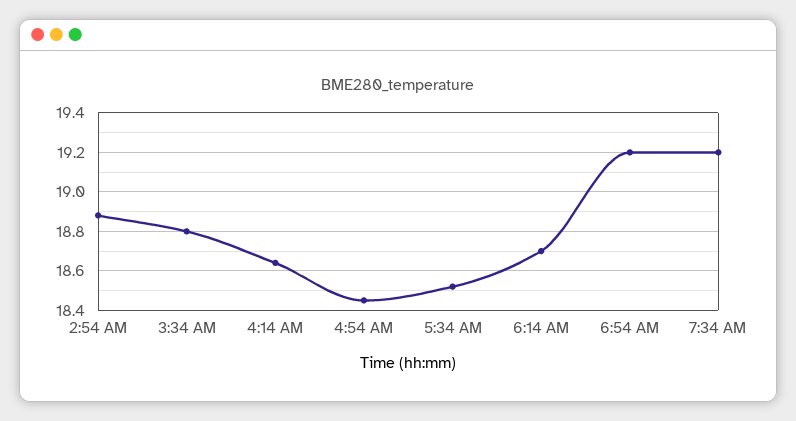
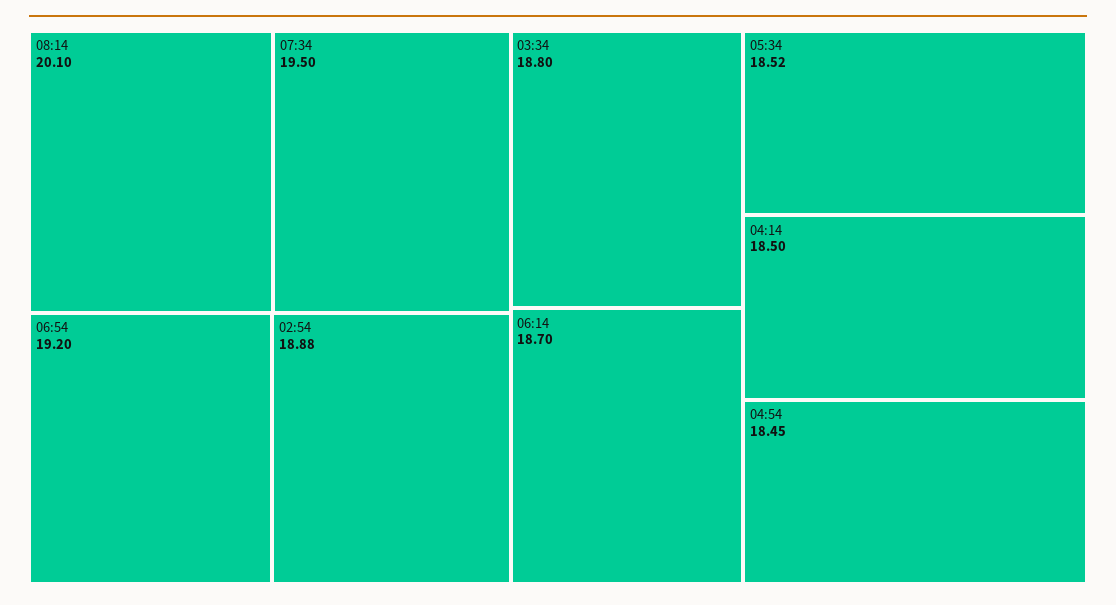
4:14 AM: 18.65 -> 18.5
7:34 AM: 19.2 -> 19.5
08:14: none -> 20.1

